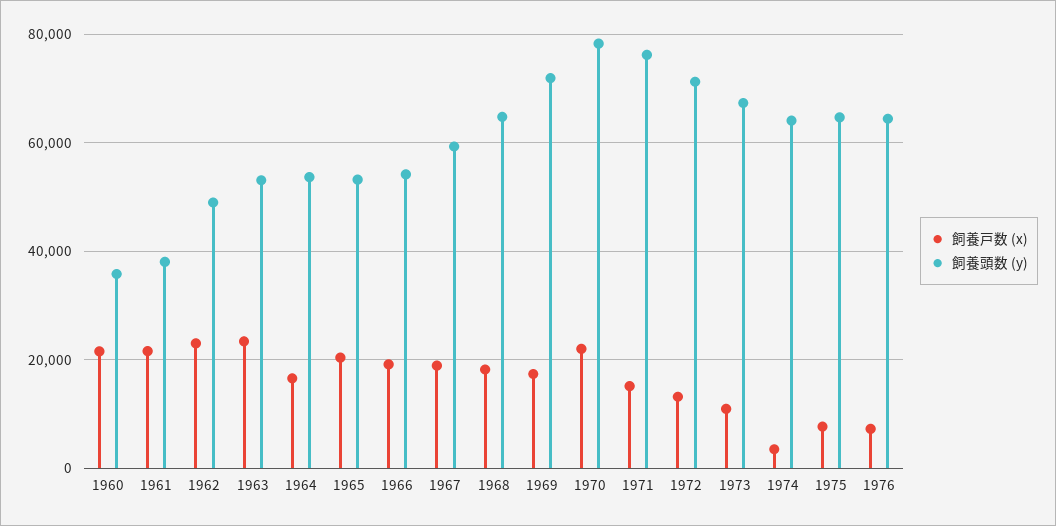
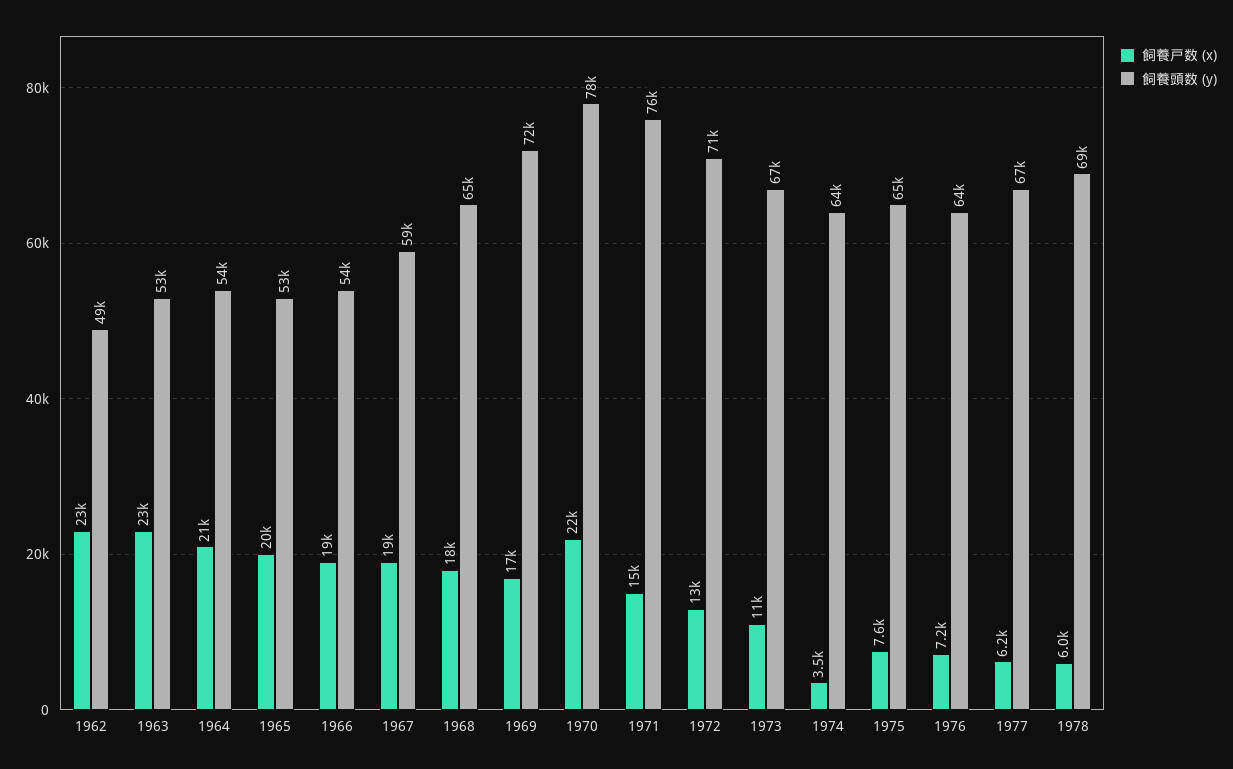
飼養戸数 (x), 1960: 22000 -> none
飼養頭数 (y), 1960: 36000 -> none
飼養戸数 (x), 1961: 22000 -> none
飼養頭数 (y), 1961: 38000 -> none
飼養戸数 (x), 1964: 16000 -> 21000
飼養戸数 (x), 1977: none -> 6200
飼養頭数 (y), 1977: none -> 67000
飼養戸数 (x), 1978: none -> 6000
飼養頭数 (y), 1978: none -> 69000

